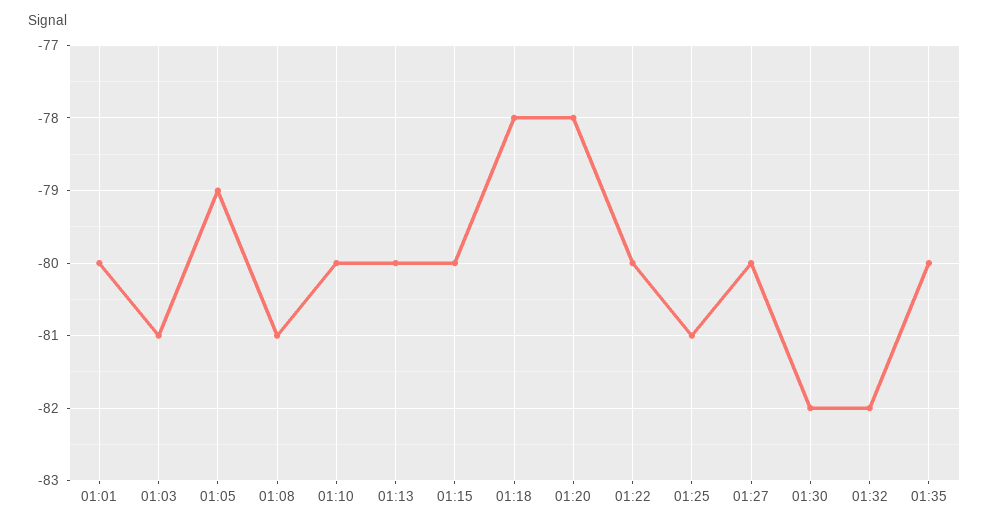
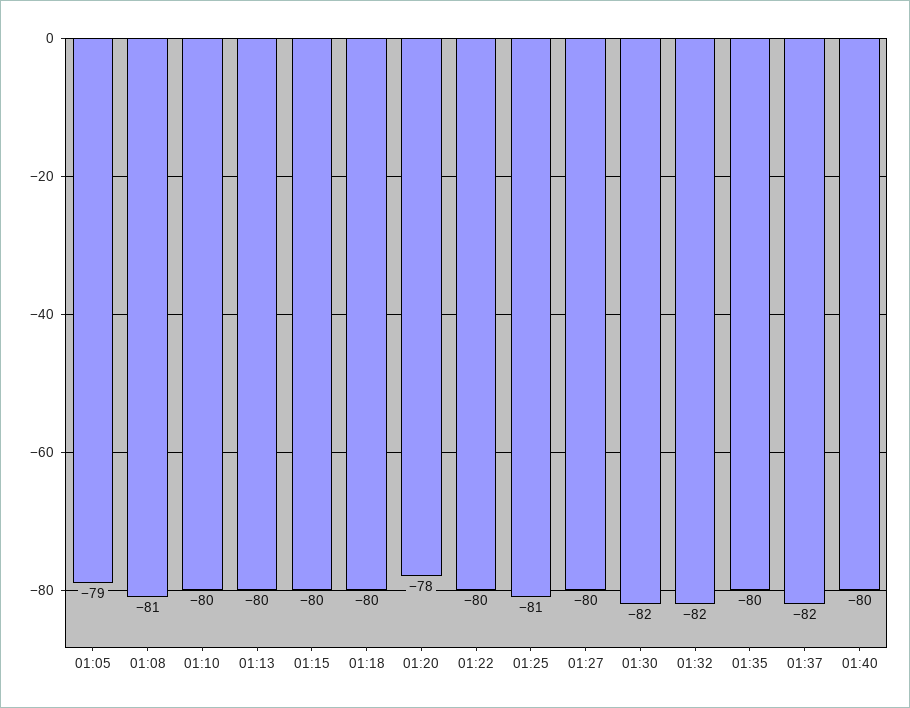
01:01: -80 -> none
01:03: -81 -> none
01:18: -78 -> -80
01:37: none -> -82
01:40: none -> -80

